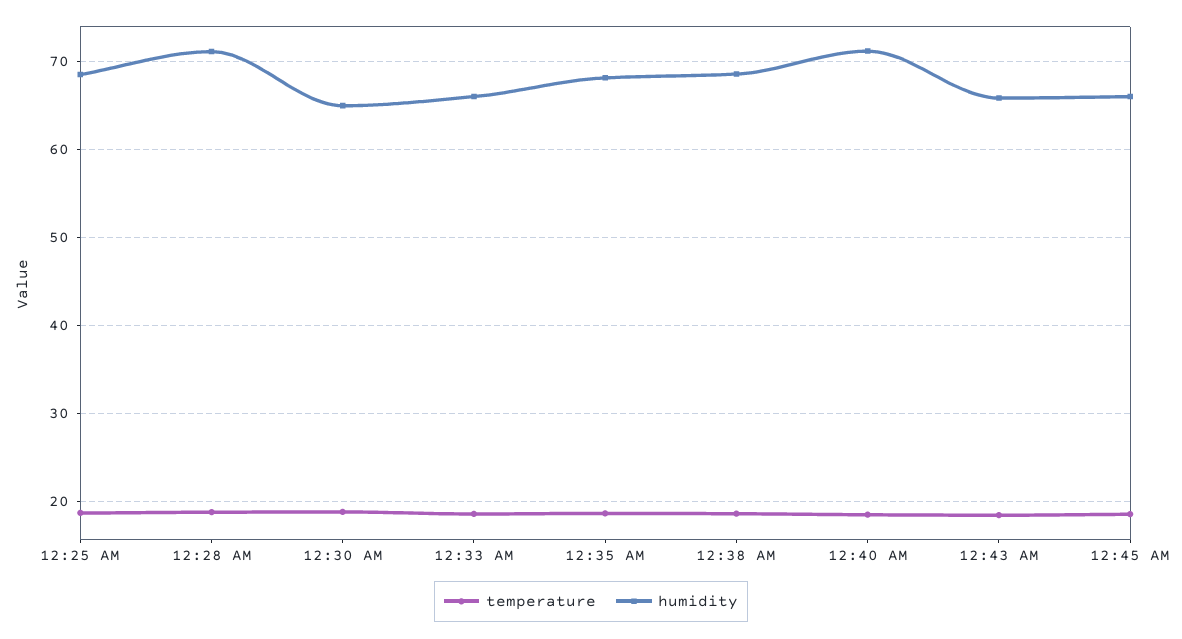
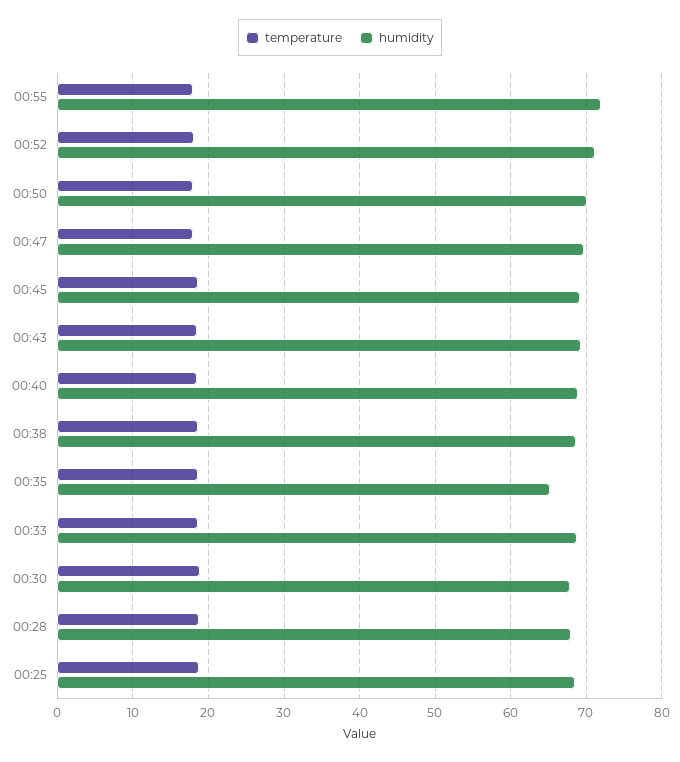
humidity, 12:28 AM: 71 -> 68
humidity, 12:30 AM: 65 -> 68
humidity, 12:33 AM: 66 -> 69
humidity, 12:35 AM: 68 -> 65
humidity, 12:40 AM: 71 -> 69
humidity, 12:43 AM: 66 -> 69
humidity, 12:45 AM: 66 -> 69
temperature, 00:55: none -> 18
humidity, 00:55: none -> 72
temperature, 00:52: none -> 18
humidity, 00:52: none -> 71
temperature, 00:50: none -> 18
humidity, 00:50: none -> 70
temperature, 00:47: none -> 18
humidity, 00:47: none -> 70

